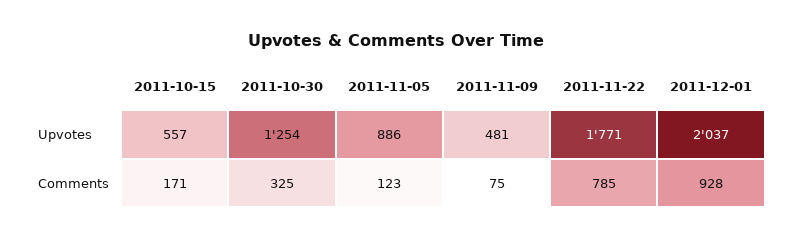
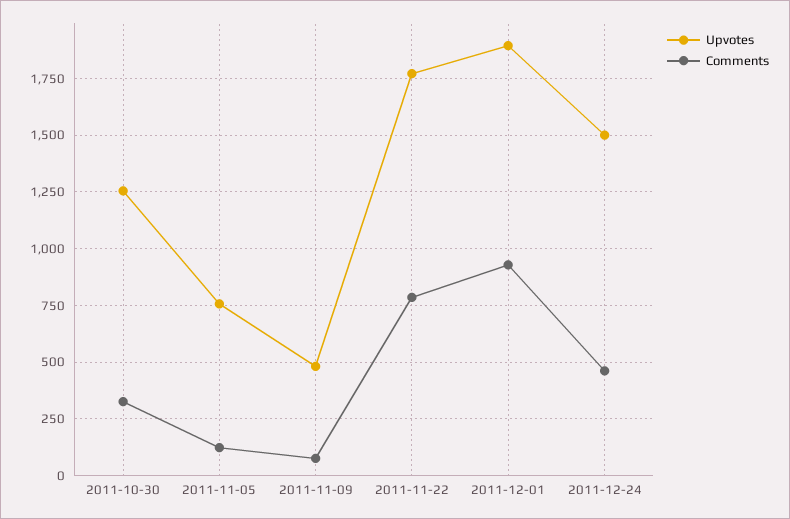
Upvotes, 2011-10-15: 557 -> none
Upvotes, 2011-11-05: 886 -> 750
Upvotes, 2011-12-01: 2037 -> 1900
Comments, 2011-10-15: 171 -> none
Upvotes, 2011-12-24: none -> 1500
Comments, 2011-12-24: none -> 450

